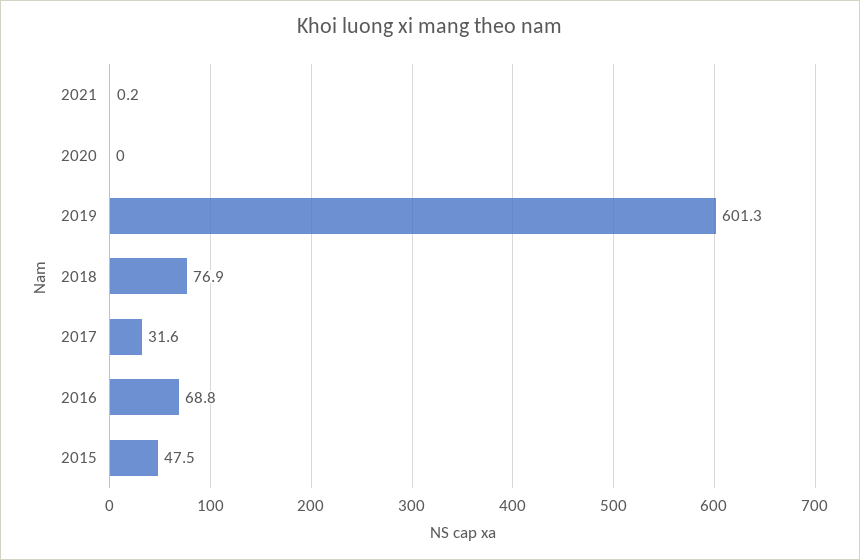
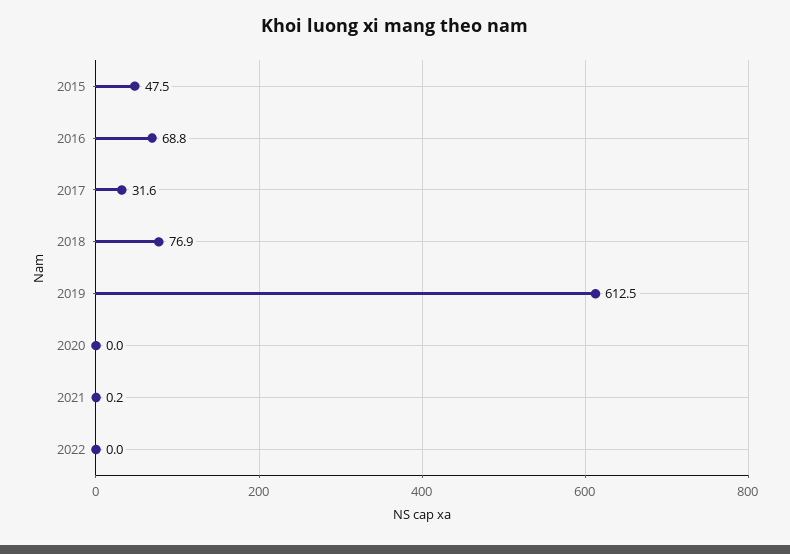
2019: 601.3 -> 612.5
2022: none -> 0

